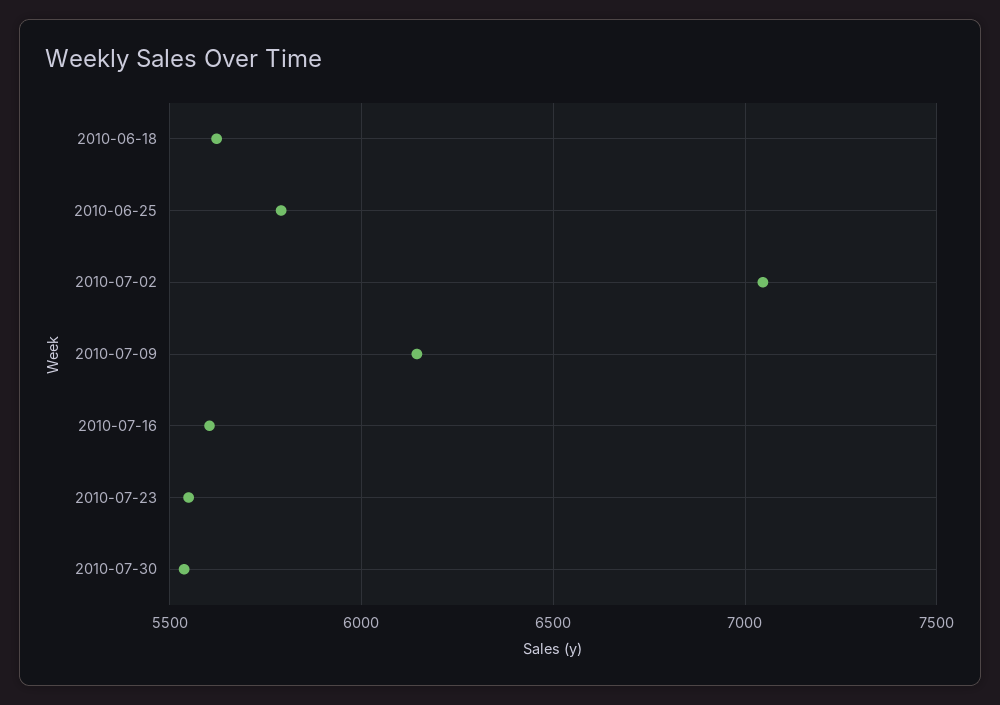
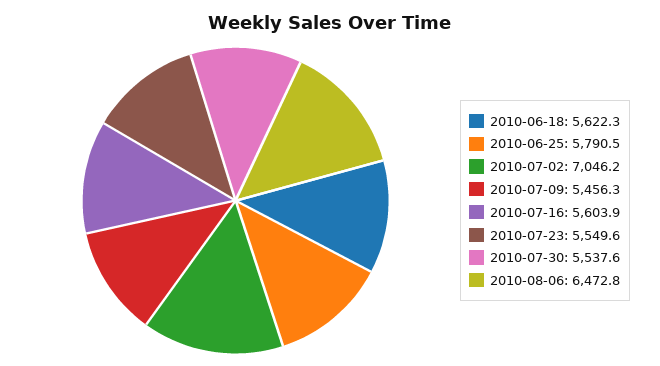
2010-07-09: 6150 -> 5456.3
2010-08-06: none -> 6472.8

